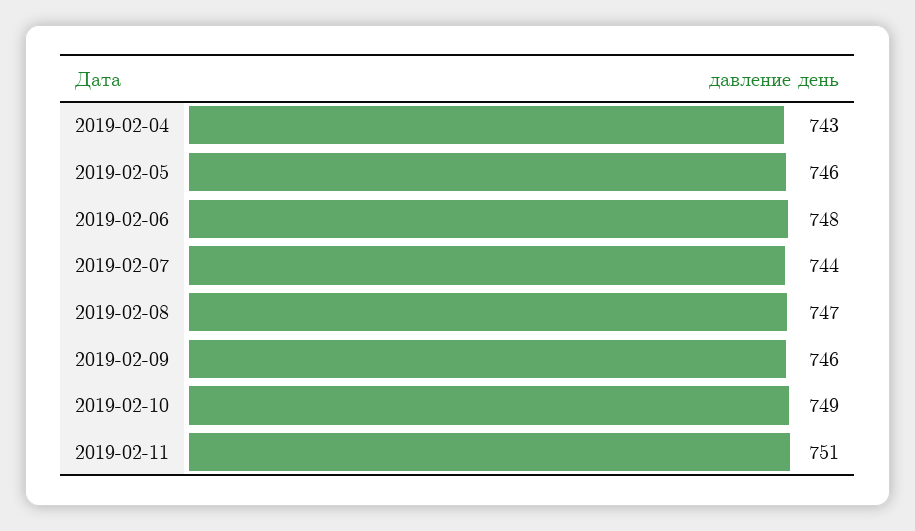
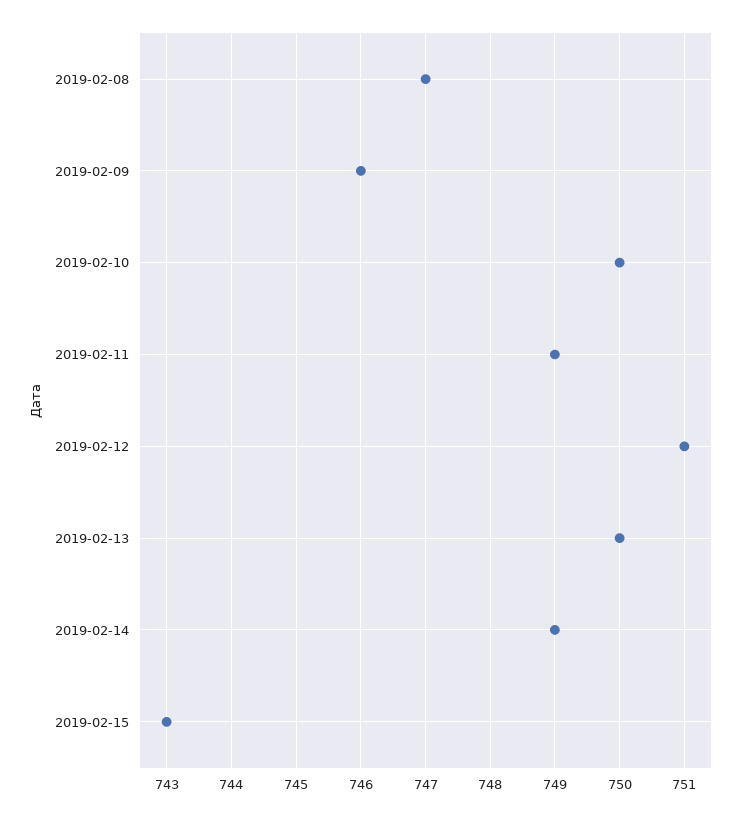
2019-02-04: 743 -> none
2019-02-05: 746 -> none
2019-02-06: 748 -> none
2019-02-07: 744 -> none
2019-02-10: 749 -> 750
2019-02-11: 751 -> 749
2019-02-12: none -> 751
2019-02-13: none -> 750
2019-02-14: none -> 749
2019-02-15: none -> 743

